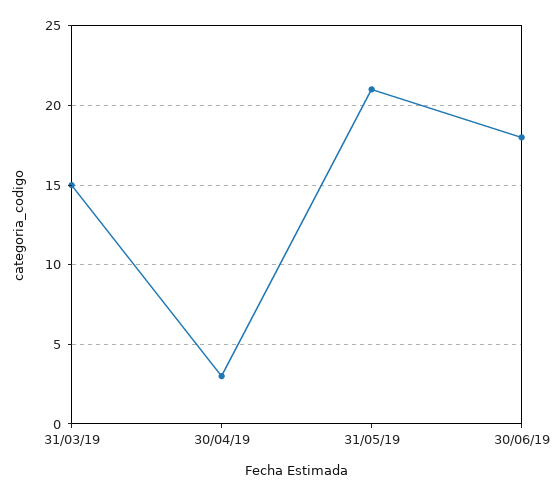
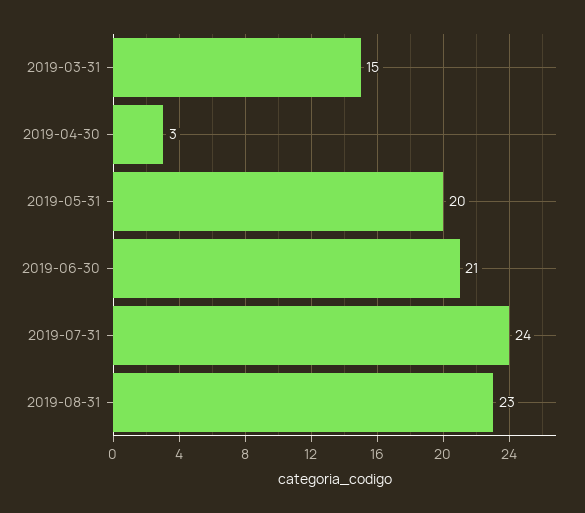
31/05/19: 21 -> 20
30/06/19: 18 -> 21
2019-07-31: none -> 24
2019-08-31: none -> 23

